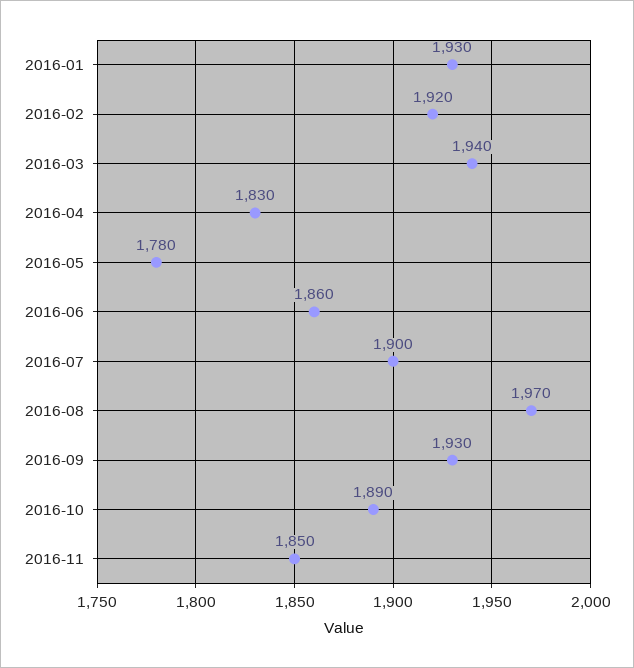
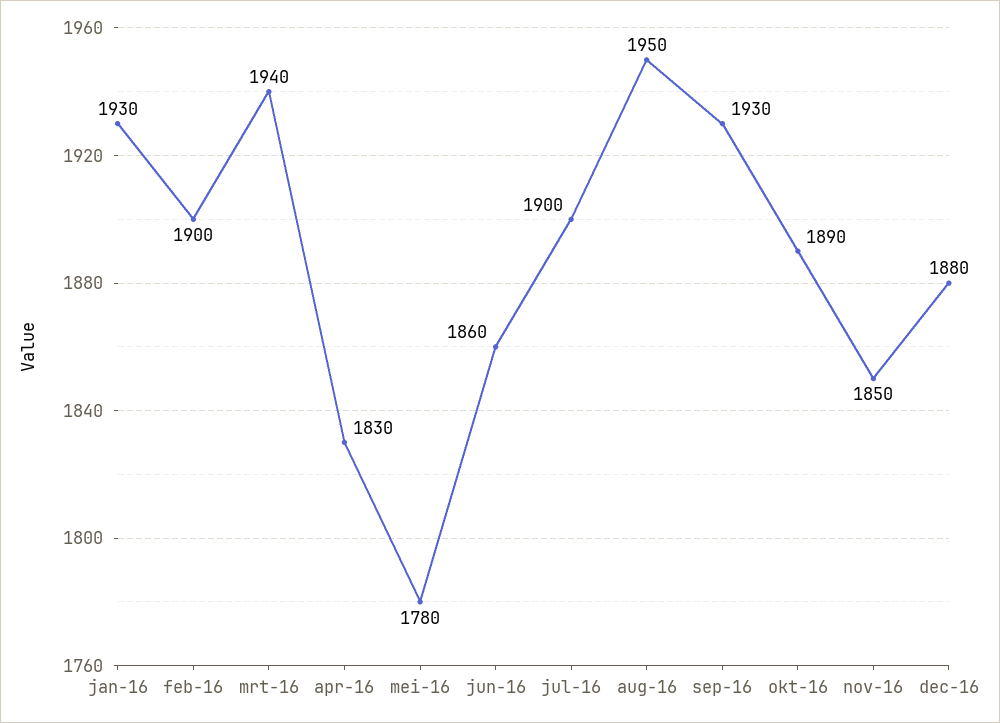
2016-02: 1920 -> 1900
2016-08: 1970 -> 1950
dec-16: none -> 1880

